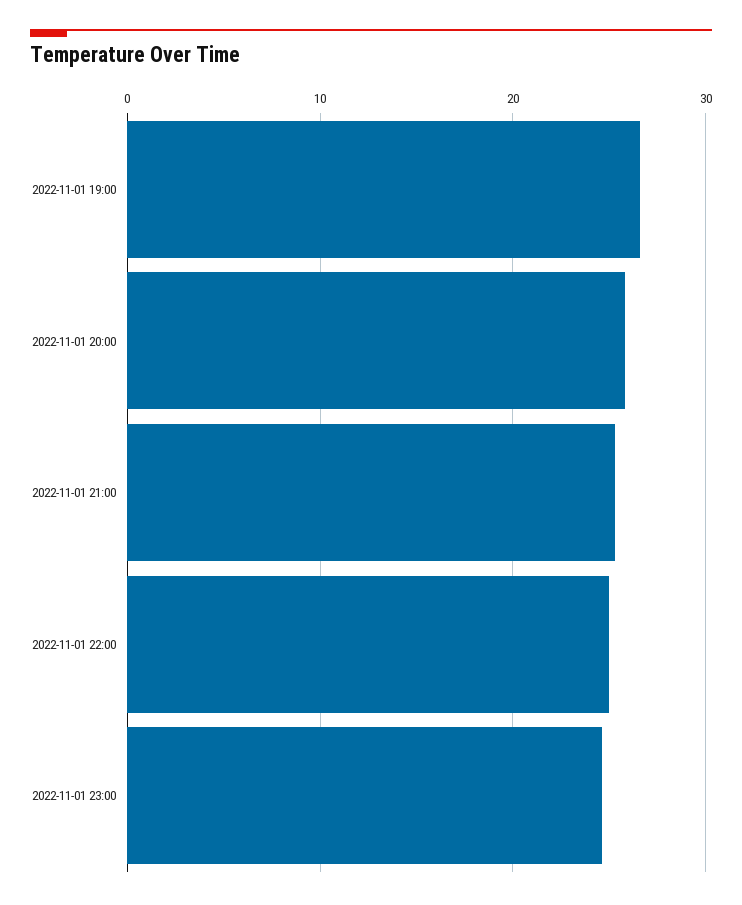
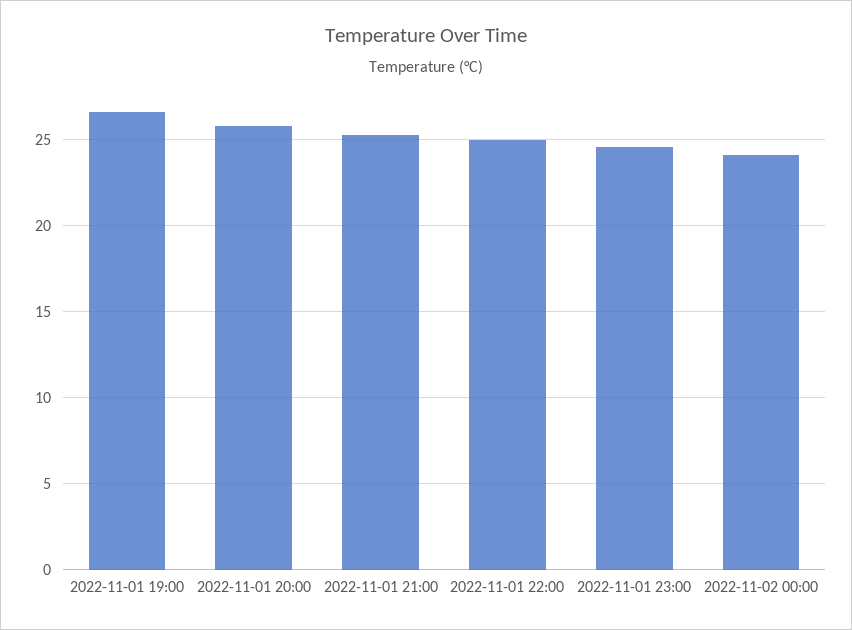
2022-11-02 00:00: none -> 24

